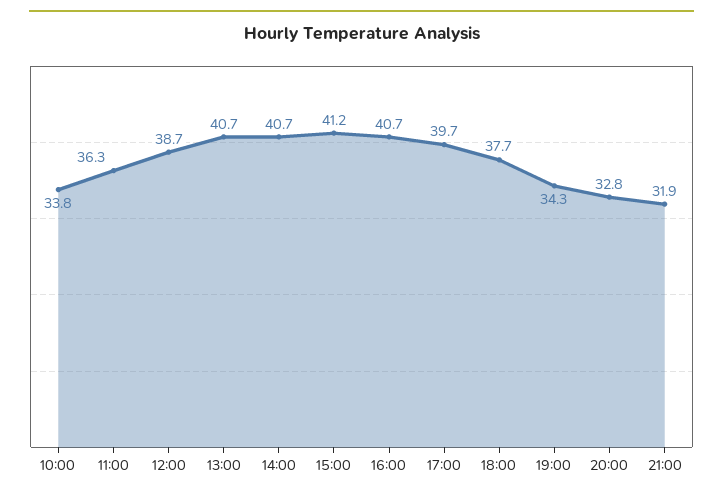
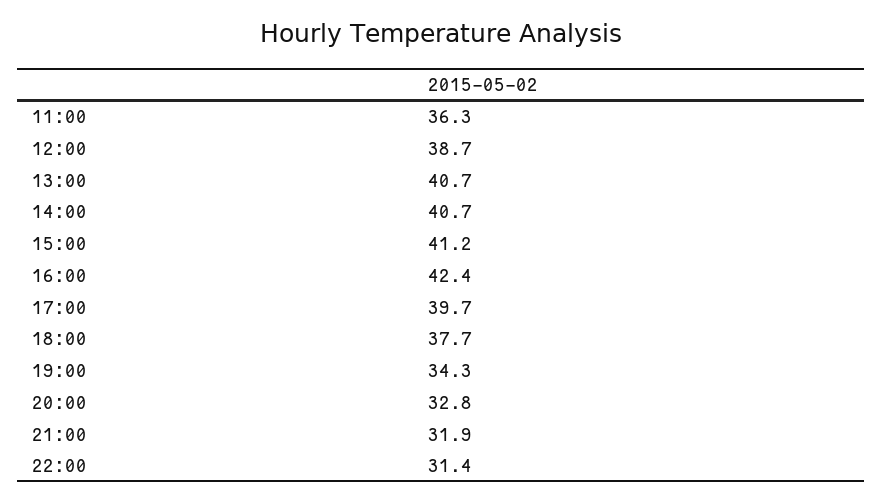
10:00: 33.8 -> none
16:00: 40.7 -> 42.4
22:00: none -> 31.4

